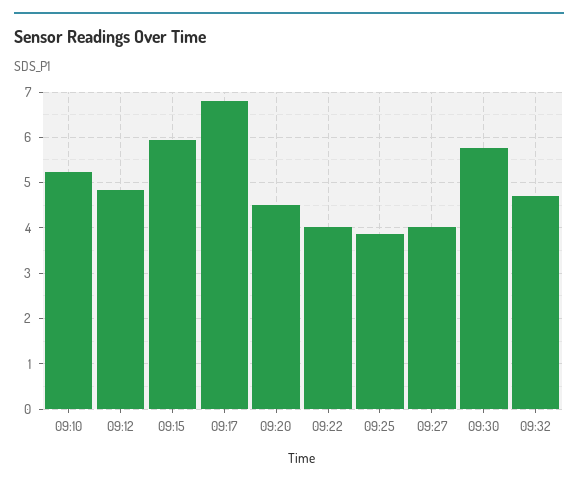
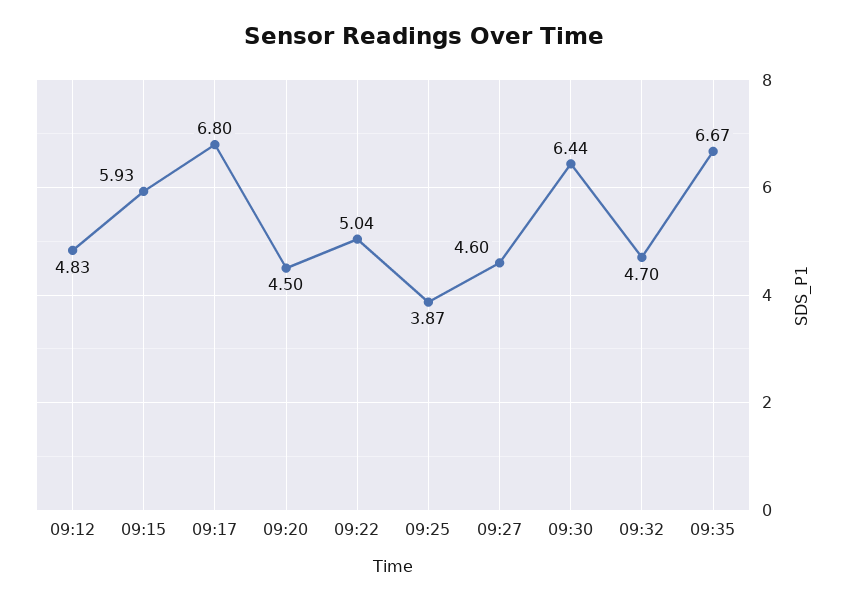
09:10: 5.2 -> none
09:22: 4 -> 5.04
09:27: 4 -> 4.6
09:30: 5.8 -> 6.44
09:35: none -> 6.67

